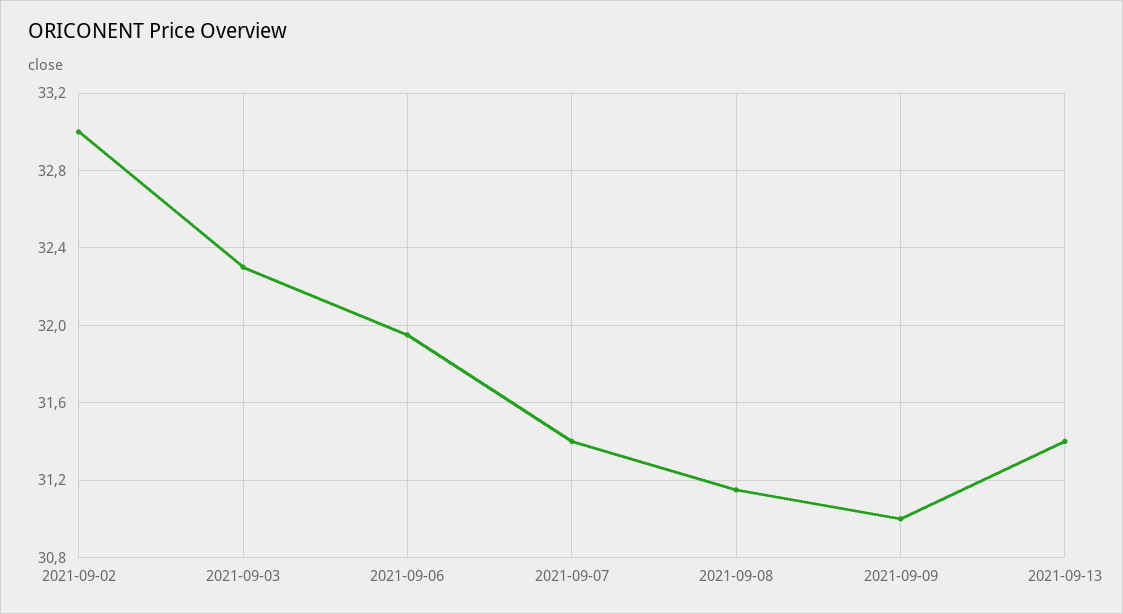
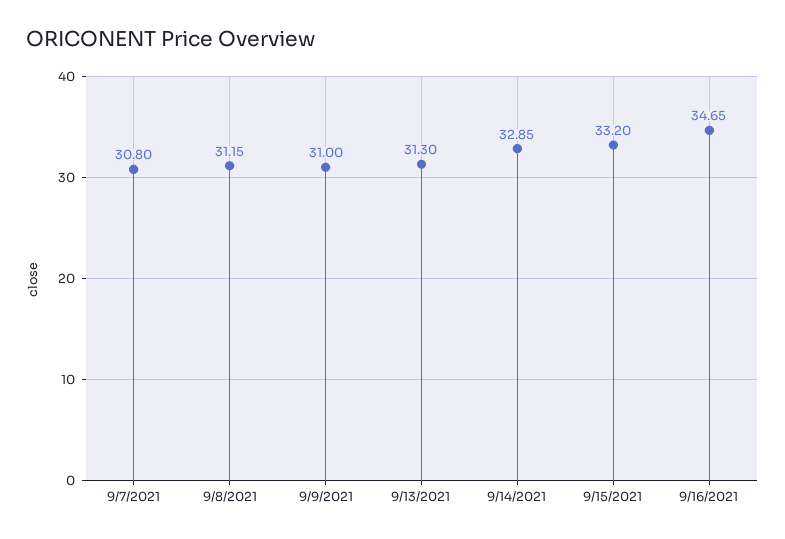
2021-09-02: 33 -> none
2021-09-03: 32.3 -> none
2021-09-06: 31.95 -> none
2021-09-07: 31.4 -> 30.8
2021-09-13: 31.4 -> 31.3
9/14/2021: none -> 32.85
9/15/2021: none -> 33.2
9/16/2021: none -> 34.65

